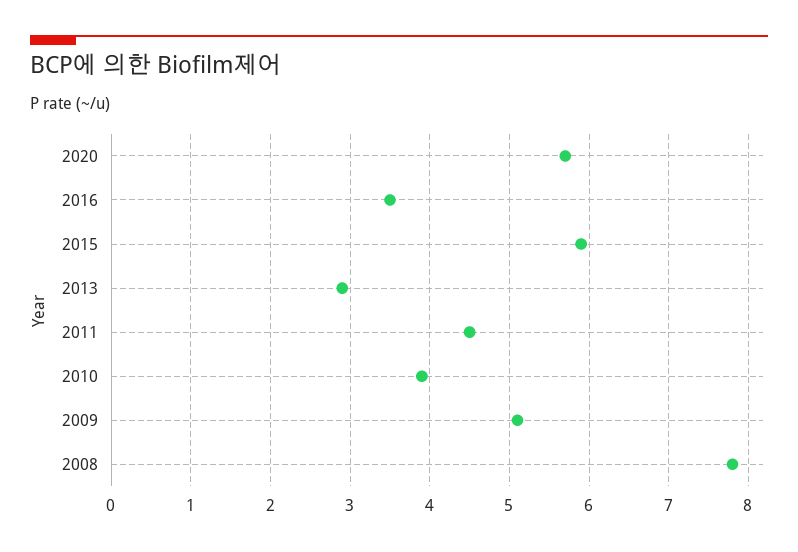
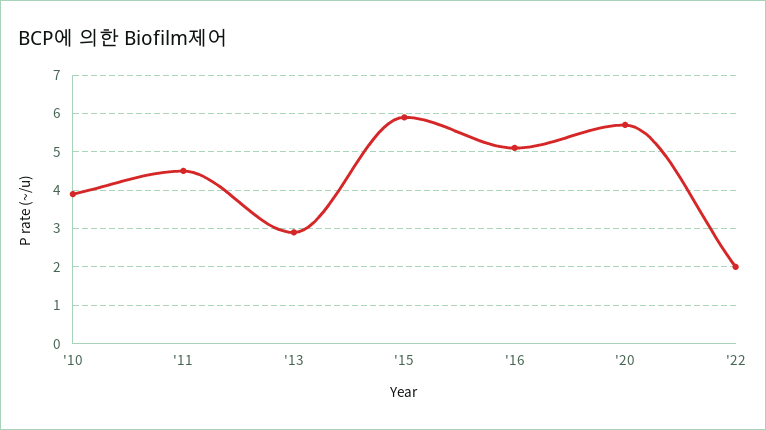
2016: 3.5 -> 5
2009: 5.1 -> none
2008: 7.8 -> none
'22: none -> 2

